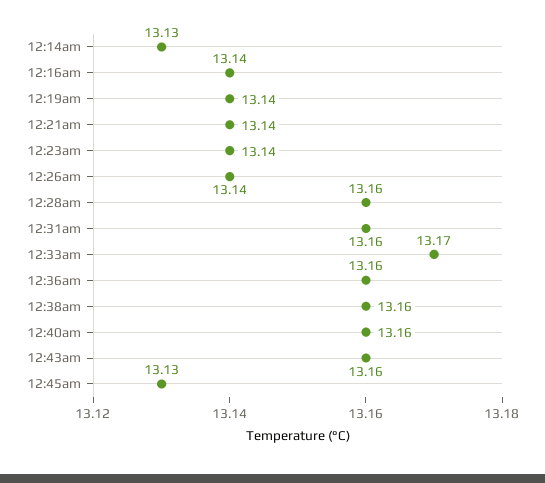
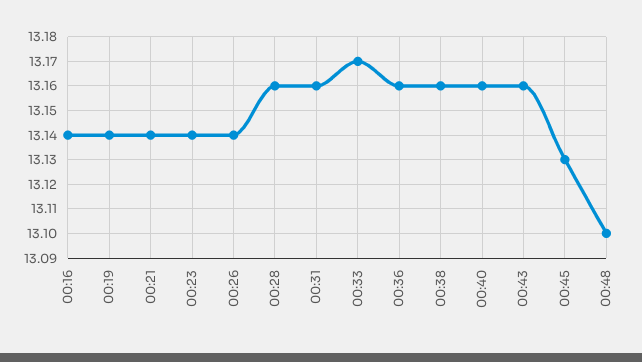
12:14am: 13.13 -> none
00:48: none -> 13.1

